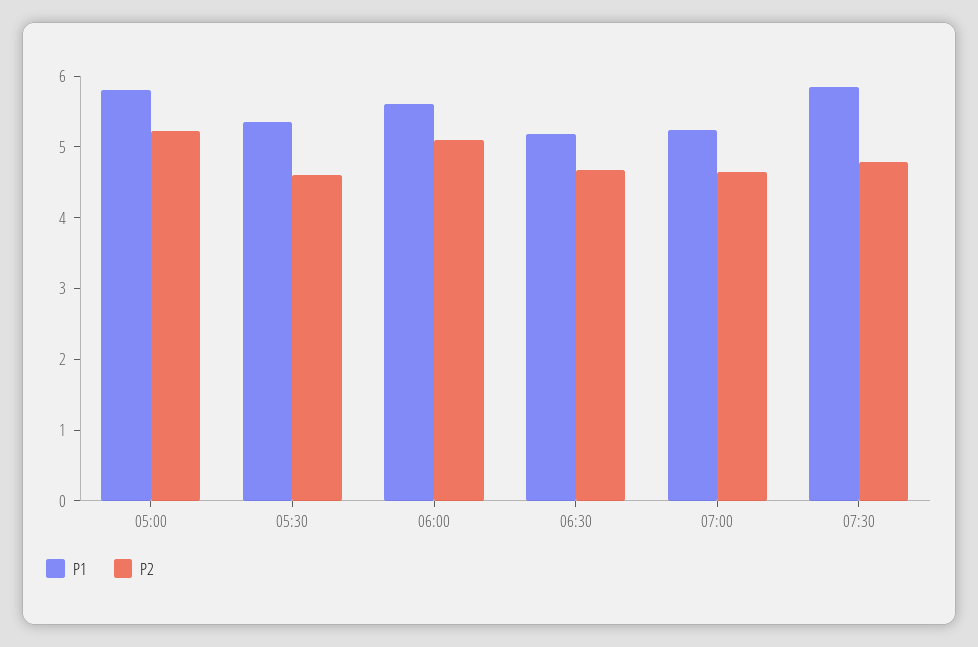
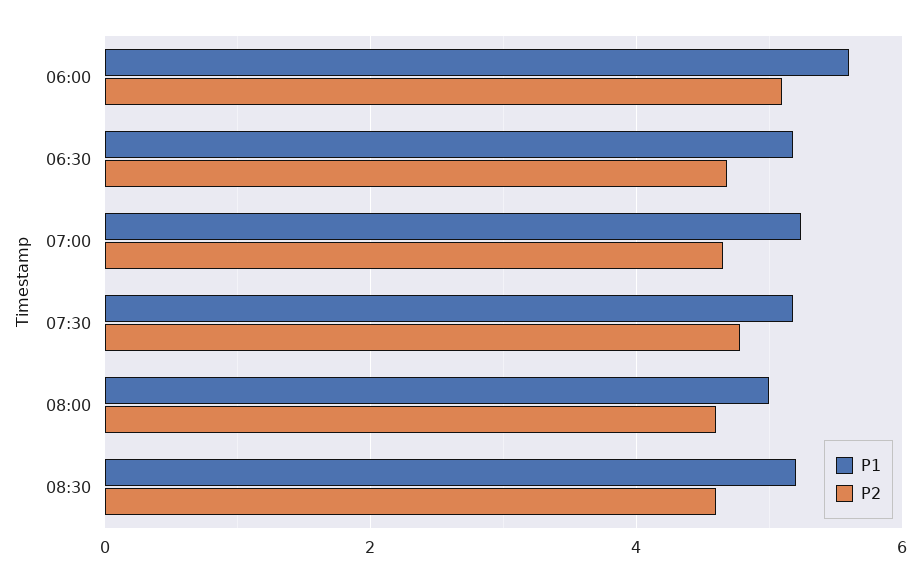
P1, 05:00: 5.8 -> none
P2, 05:00: 5.2 -> none
P1, 05:30: 5.4 -> none
P2, 05:30: 4.6 -> none
P1, 07:30: 5.8 -> 5.2
P1, 08:00: none -> 5
P2, 08:00: none -> 4.6
P1, 08:30: none -> 5.2
P2, 08:30: none -> 4.6

